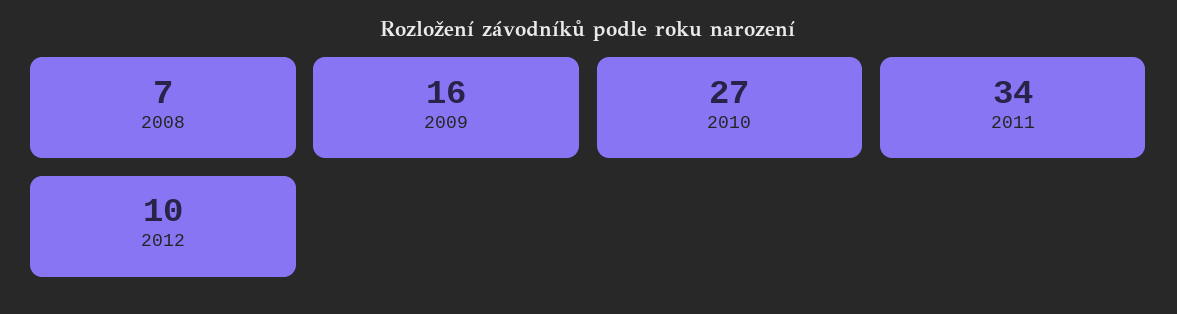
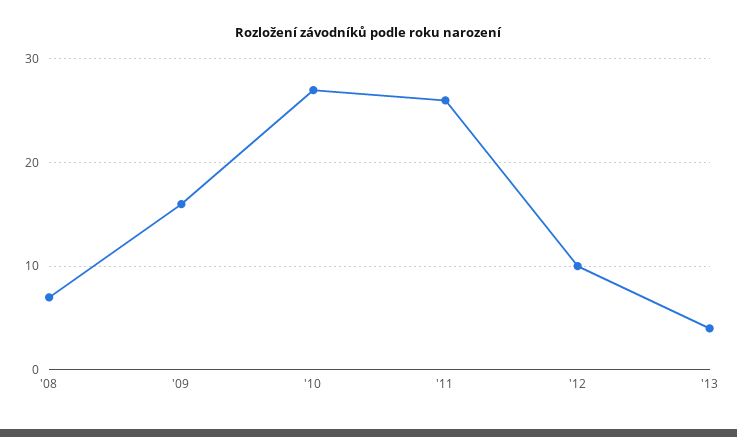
2011: 34 -> 26
'13: none -> 4

